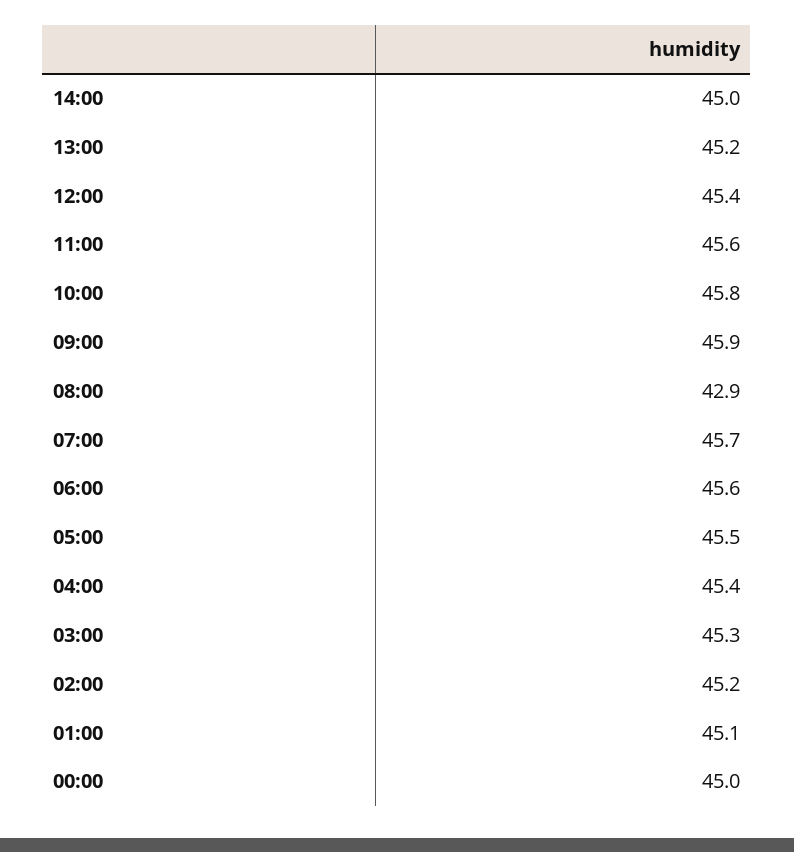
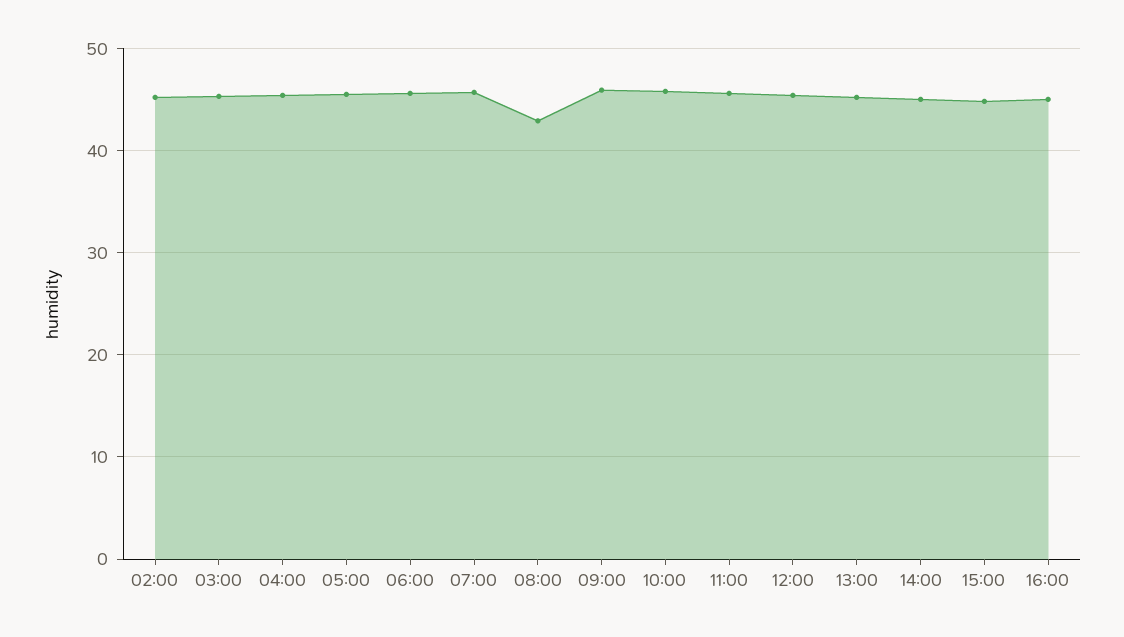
01:00: 45.1 -> none
00:00: 45 -> none
15:00: none -> 45
16:00: none -> 45

